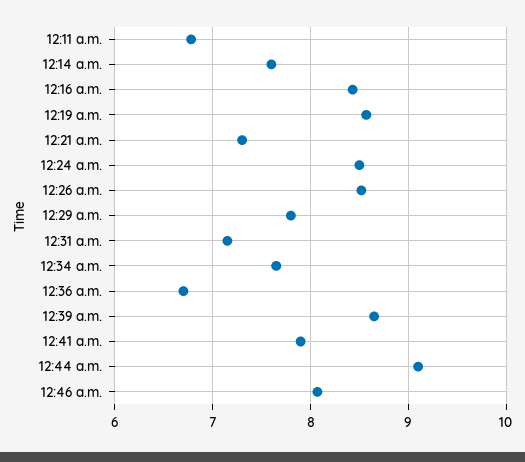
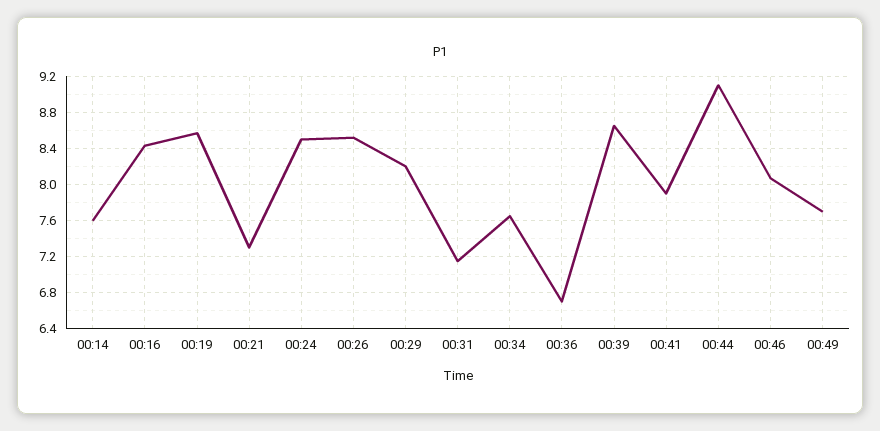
12:11 a.m.: 6.8 -> none
12:29 a.m.: 7.8 -> 8.2
00:49: none -> 7.7

